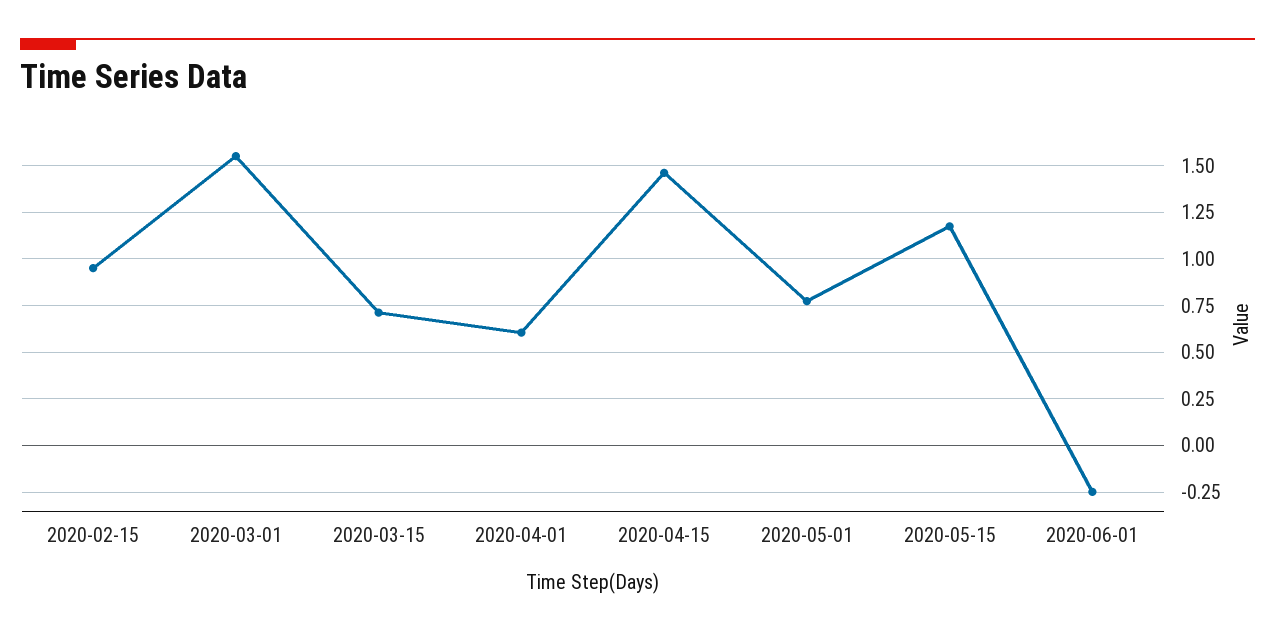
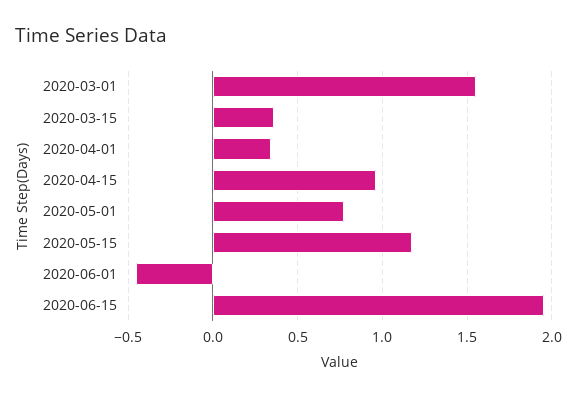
2020-02-15: 0.95 -> none
2020-03-15: 0.7 -> 0.35
2020-04-01: 0.6 -> 0.35
2020-04-15: 1.45 -> 0.95
2020-06-01: -0.25 -> -0.45
2020-06-15: none -> 1.95

